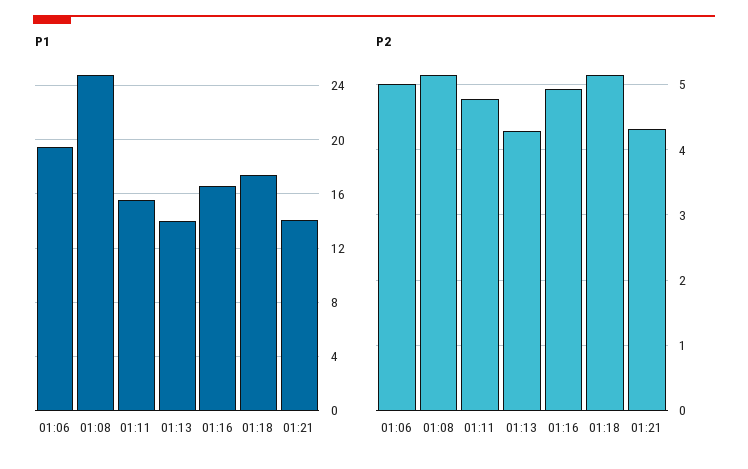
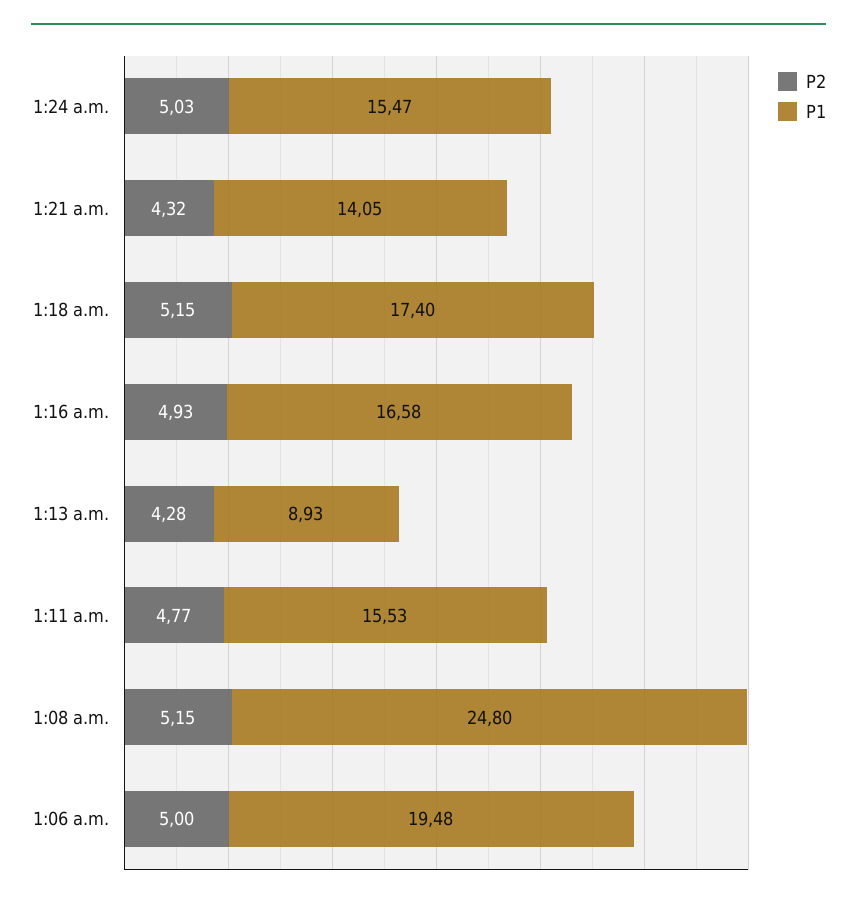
P1, 01:13: 14 -> 8.93
P2, 1:24 a.m.: none -> 5.03
P1, 1:24 a.m.: none -> 15.47

